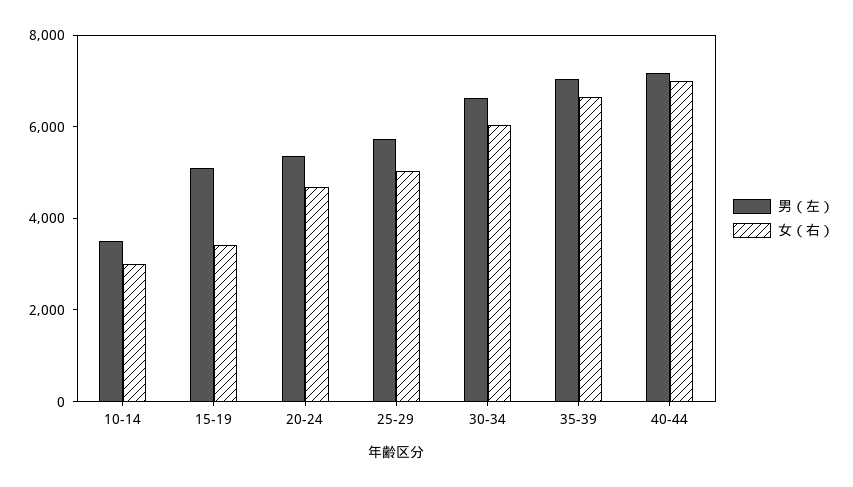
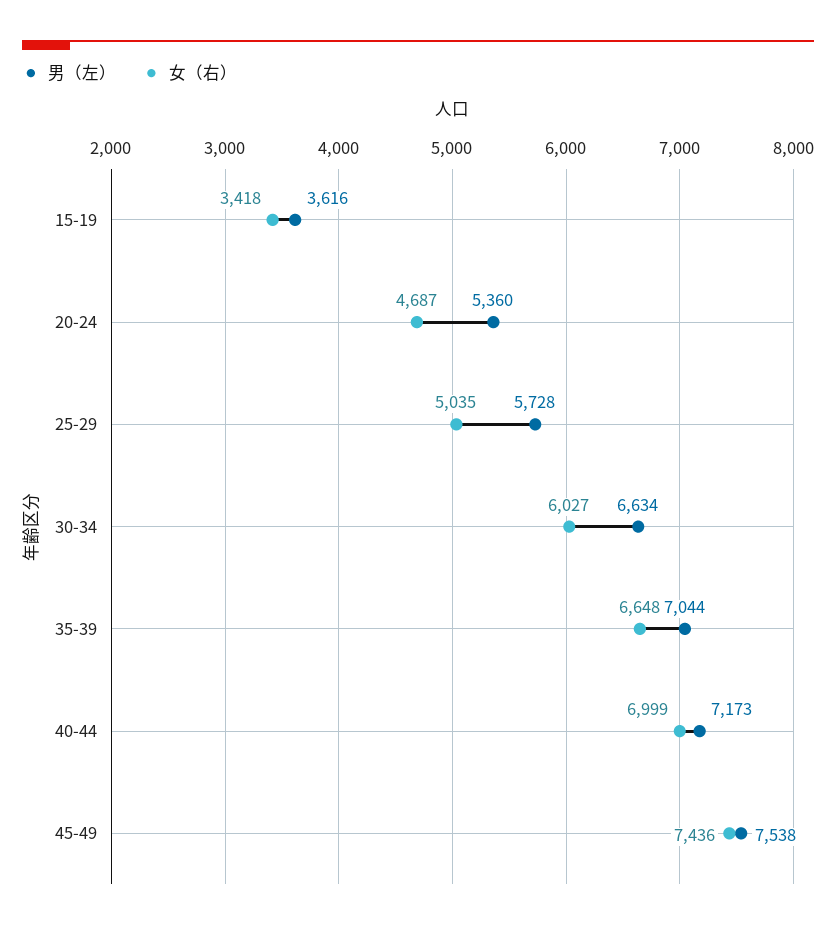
男（左）, 10-14: 3500 -> none
女（右）, 10-14: 3000 -> none
男（左）, 15-19: 5000 -> 3616
男（左）, 45-49: none -> 7538
女（右）, 45-49: none -> 7436

